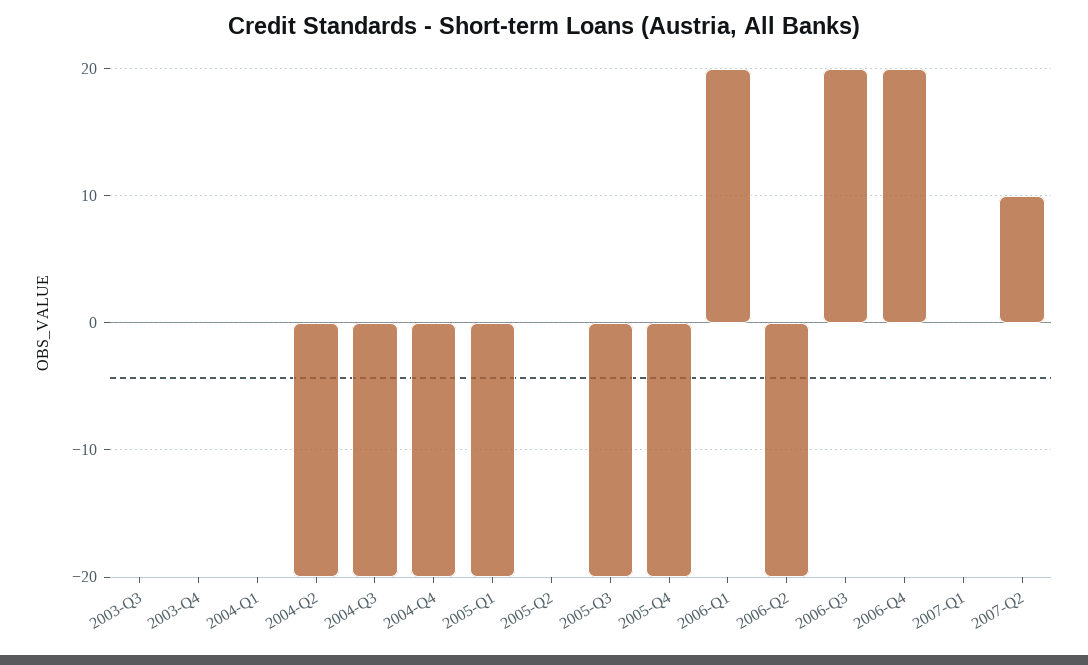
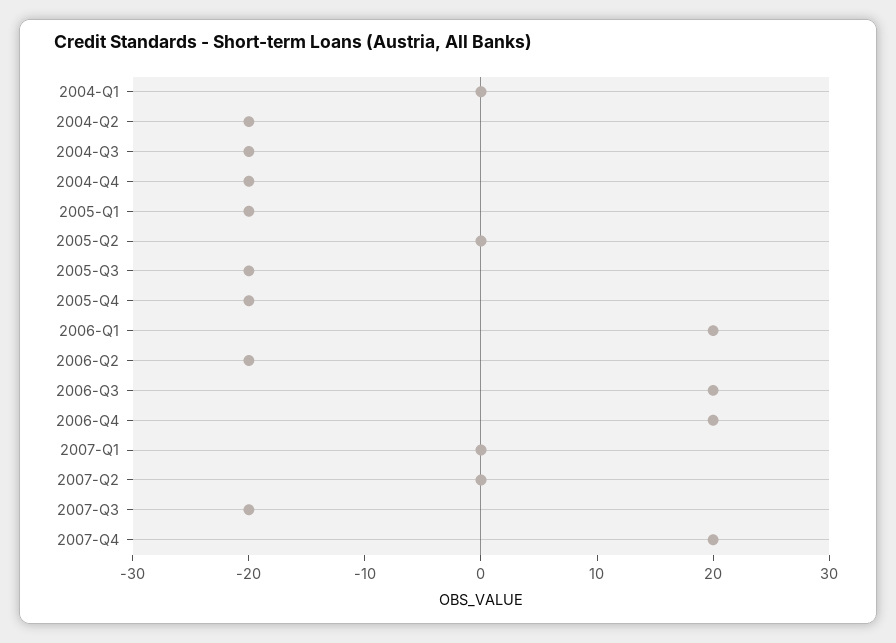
2003-Q3: 0 -> none
2003-Q4: 0 -> none
2007-Q2: 10 -> 0
2007-Q3: none -> -20
2007-Q4: none -> 20

